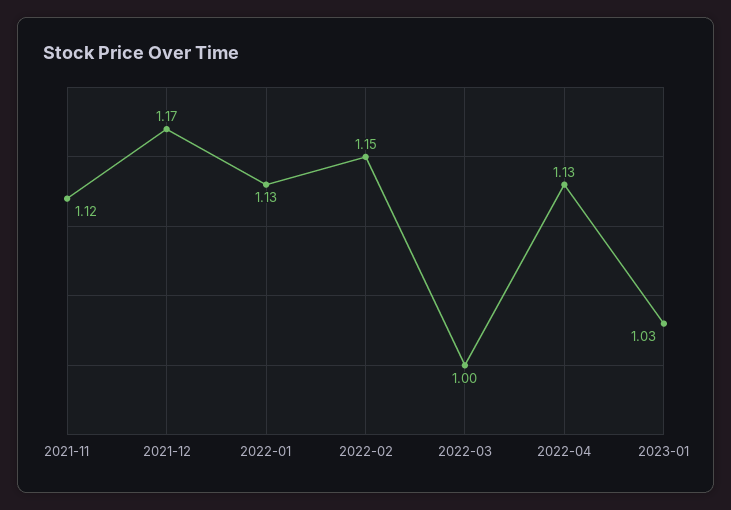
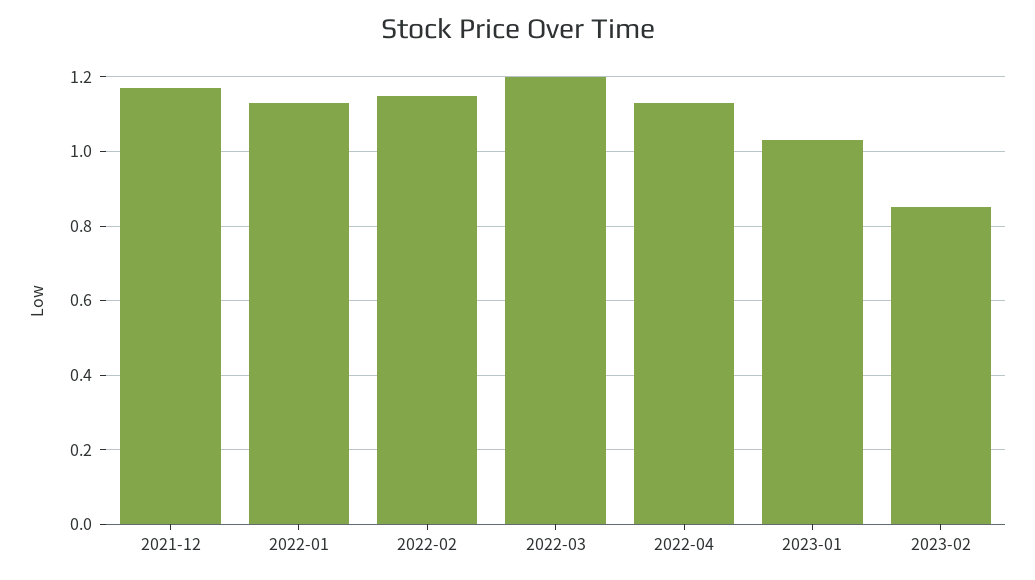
2021-11: 1.12 -> none
2022-03: 1 -> 1.2
2023-02: none -> 0.85

